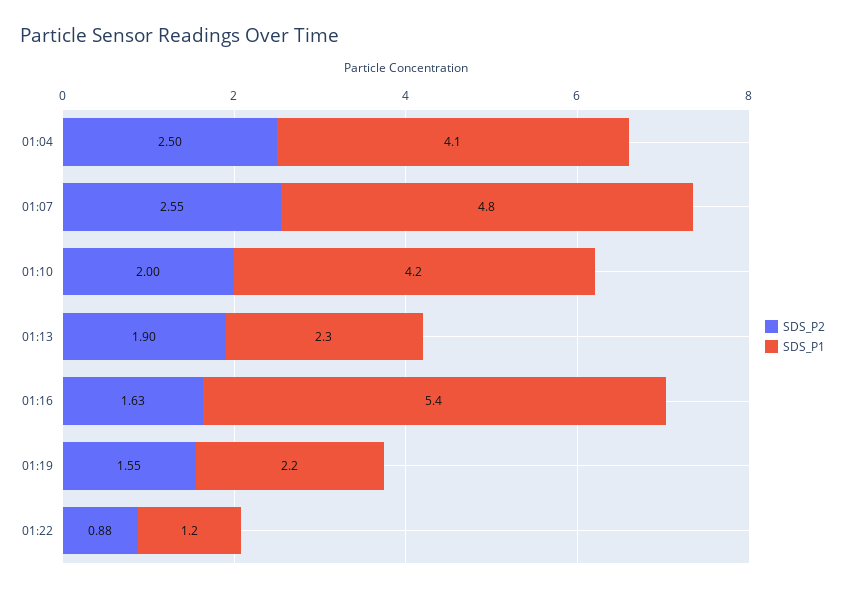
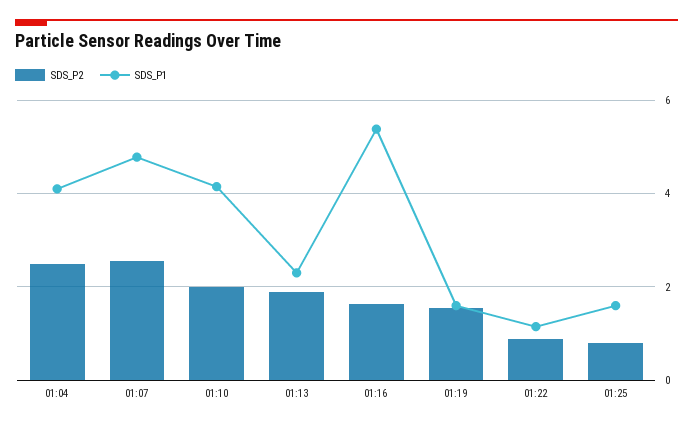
SDS_P1, 01:19: 2.2 -> 1.6
SDS_P2, 01:25: none -> 0.8
SDS_P1, 01:25: none -> 1.6

